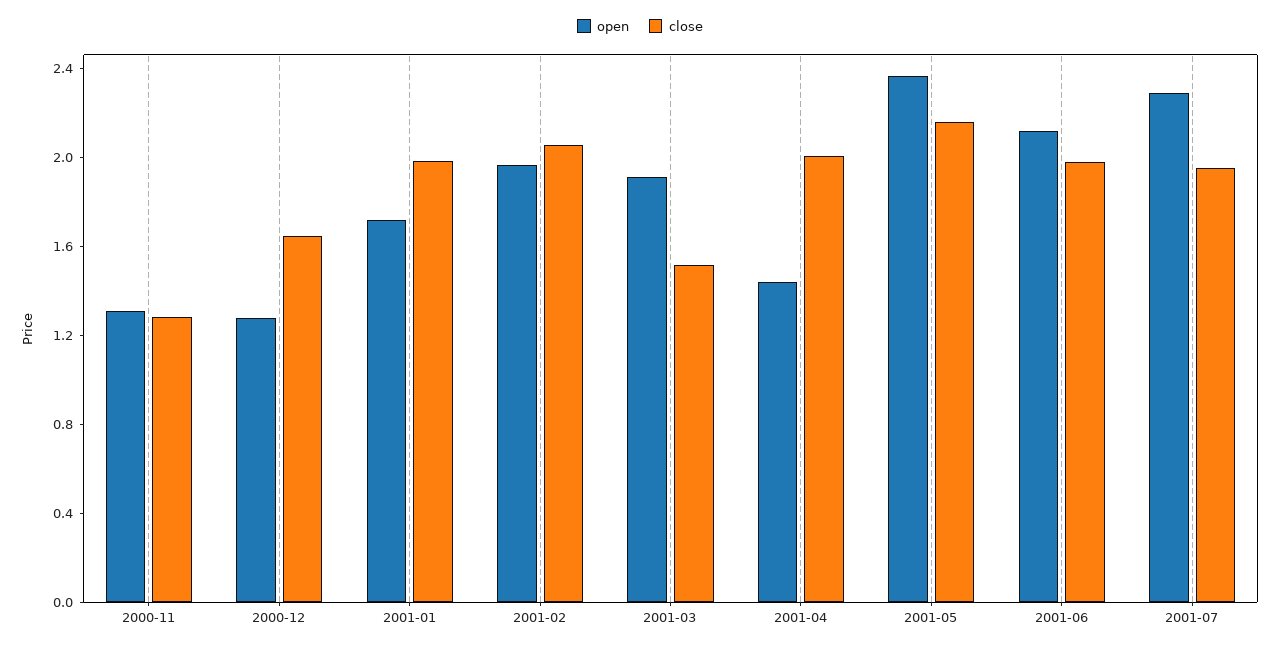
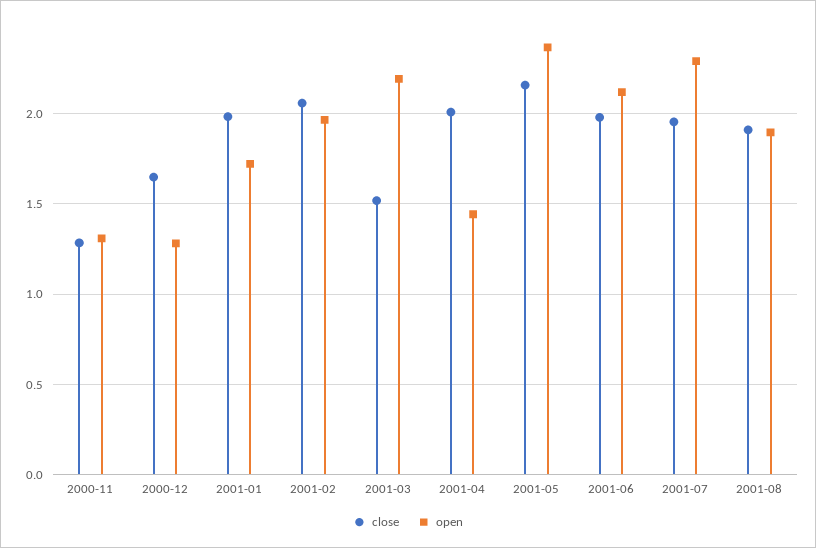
open, 2001-03: 1.9 -> 2.2
close, 2001-08: none -> 1.9
open, 2001-08: none -> 1.9

